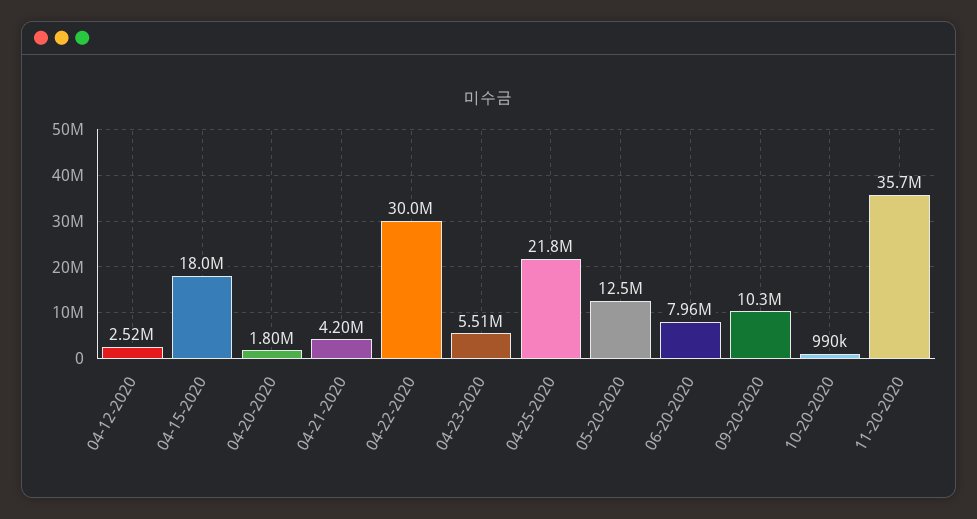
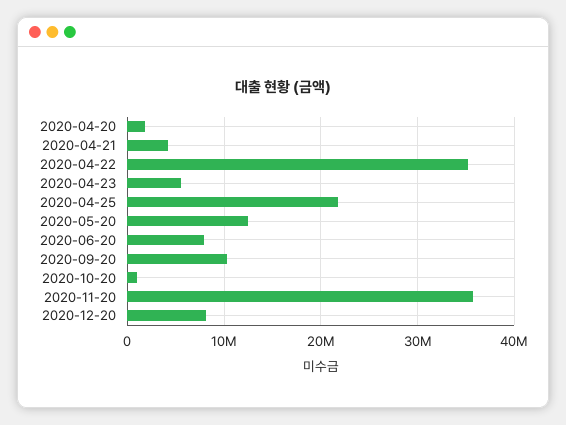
04-12-2020: 2520000 -> none
04-15-2020: 18000000 -> none
04-22-2020: 30000000 -> 35000000
2020-12-20: none -> 8000000

